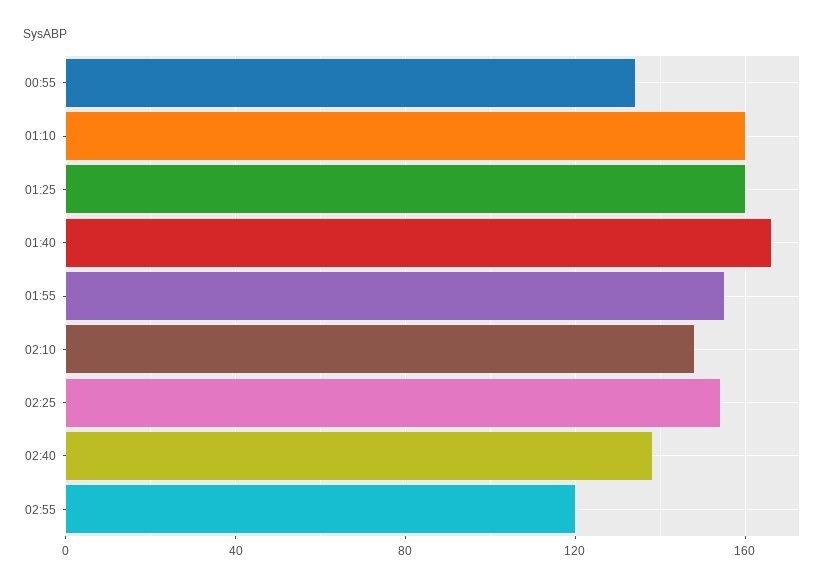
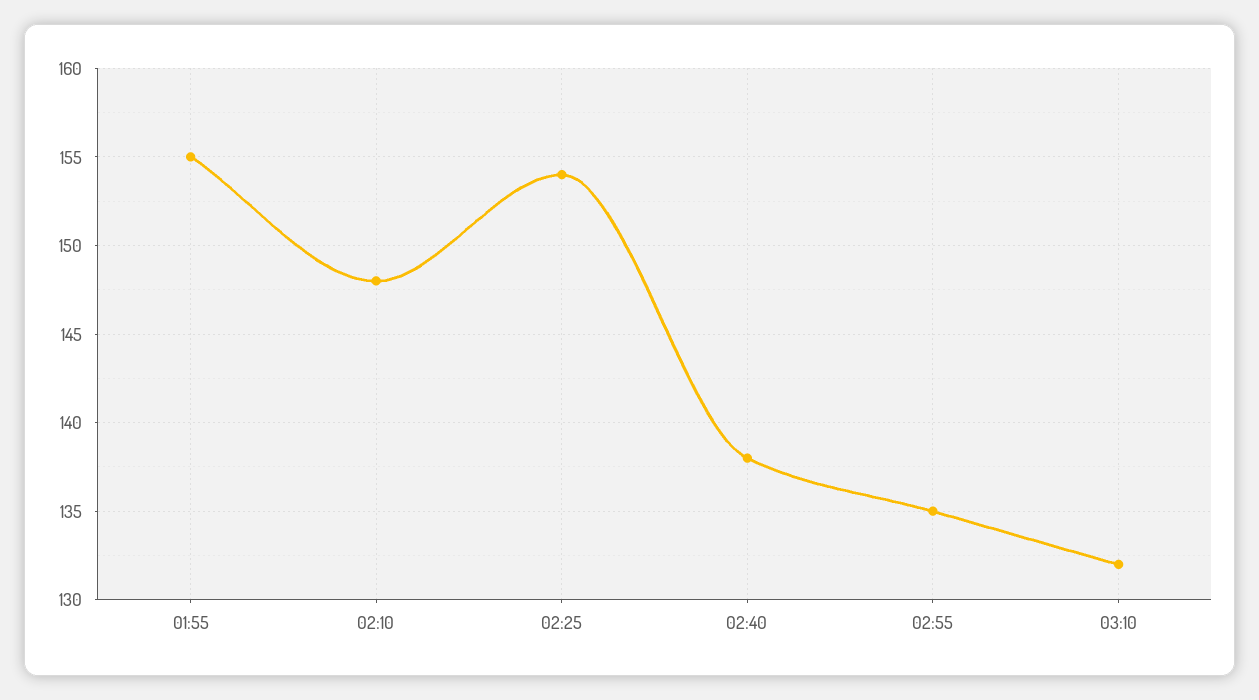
00:55: 135 -> none
01:10: 160 -> none
01:25: 160 -> none
01:40: 165 -> none
02:55: 120 -> 135
03:10: none -> 132

